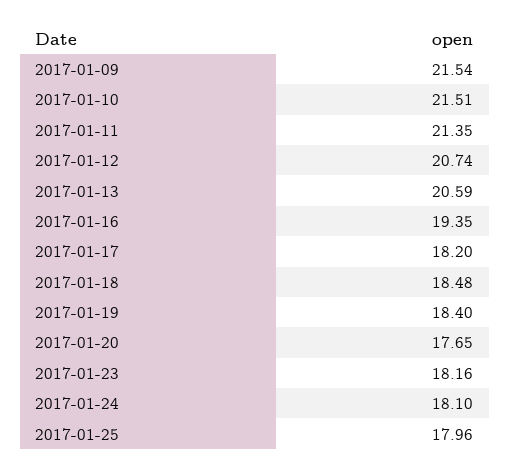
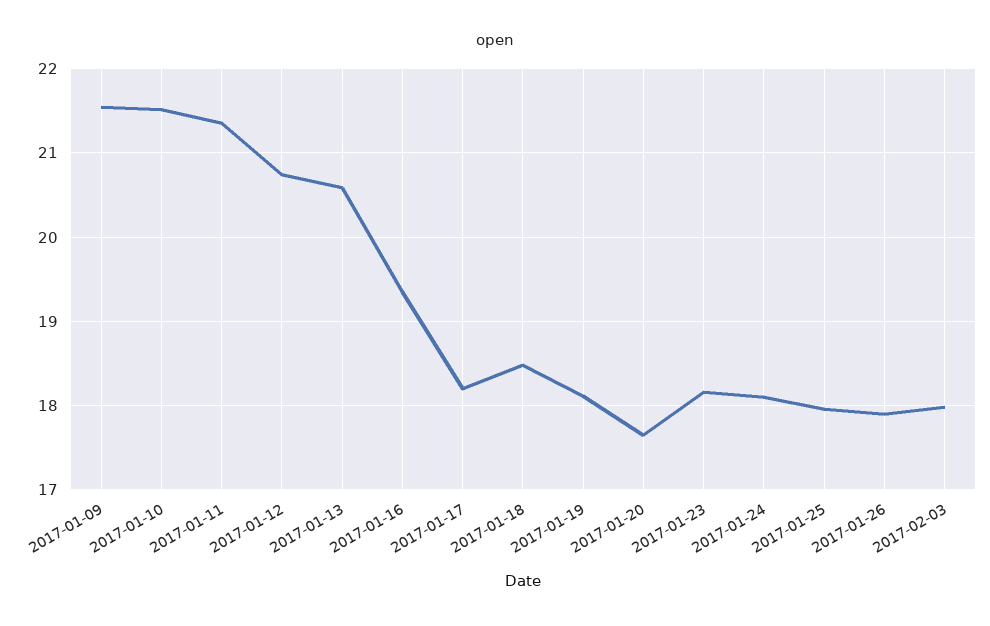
2017-01-19: 18.4 -> 18.1
2017-01-26: none -> 17.9
2017-02-03: none -> 18

